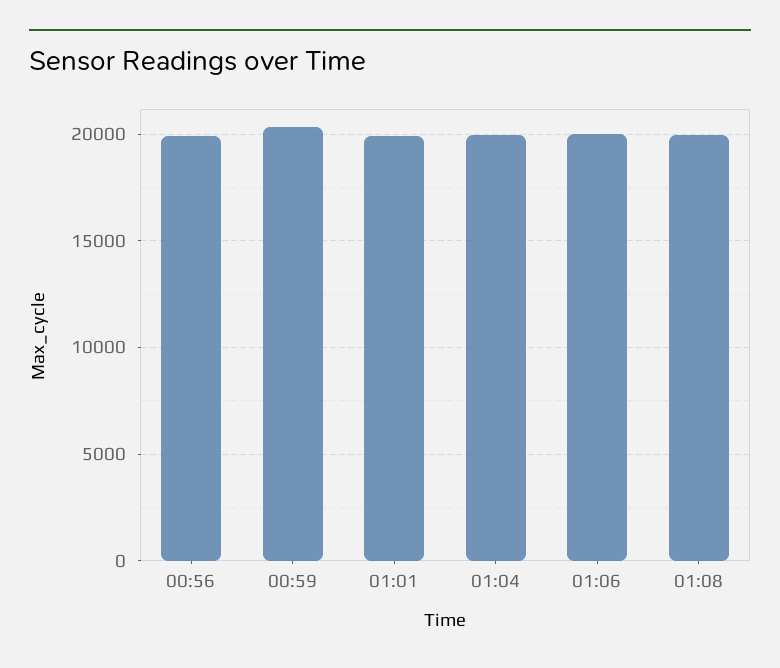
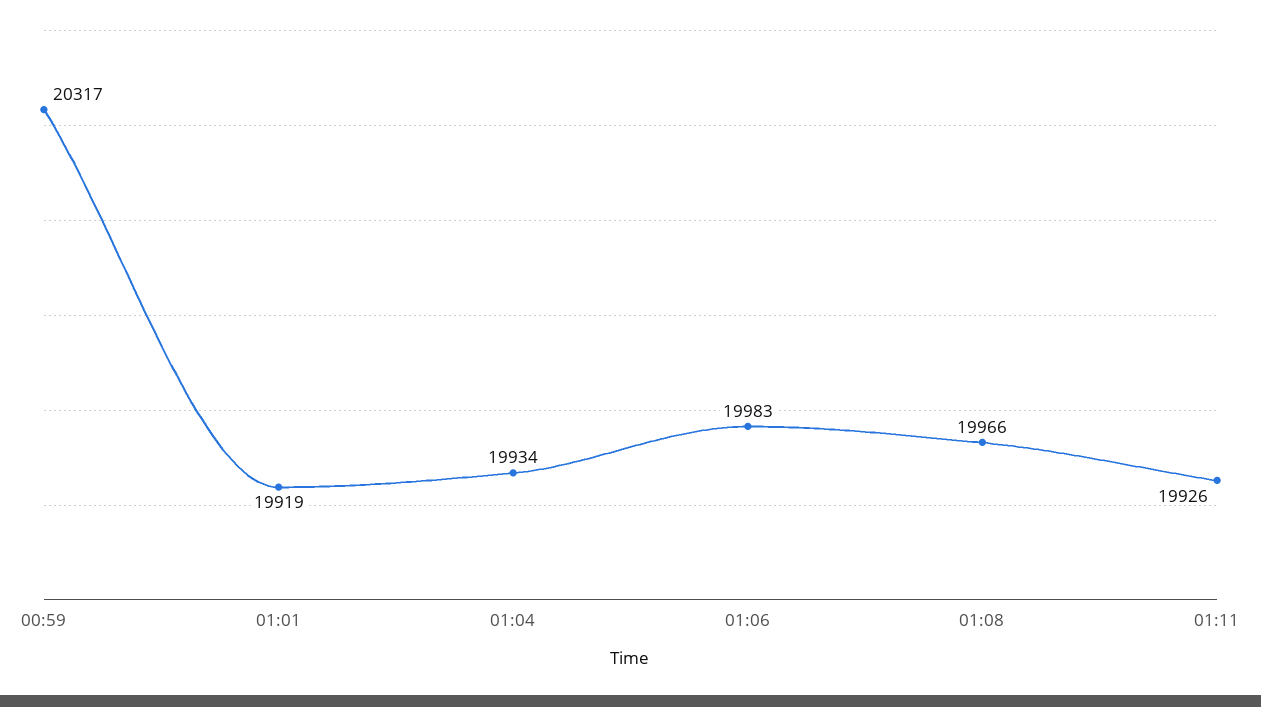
00:56: 20000 -> none
01:11: none -> 19926

